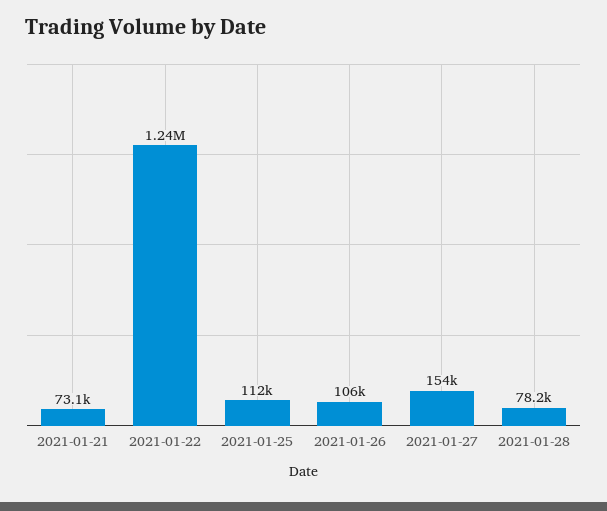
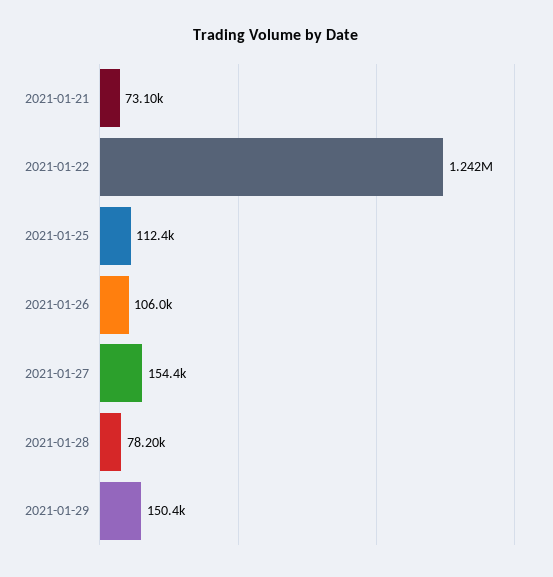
2021-01-29: none -> 150400

